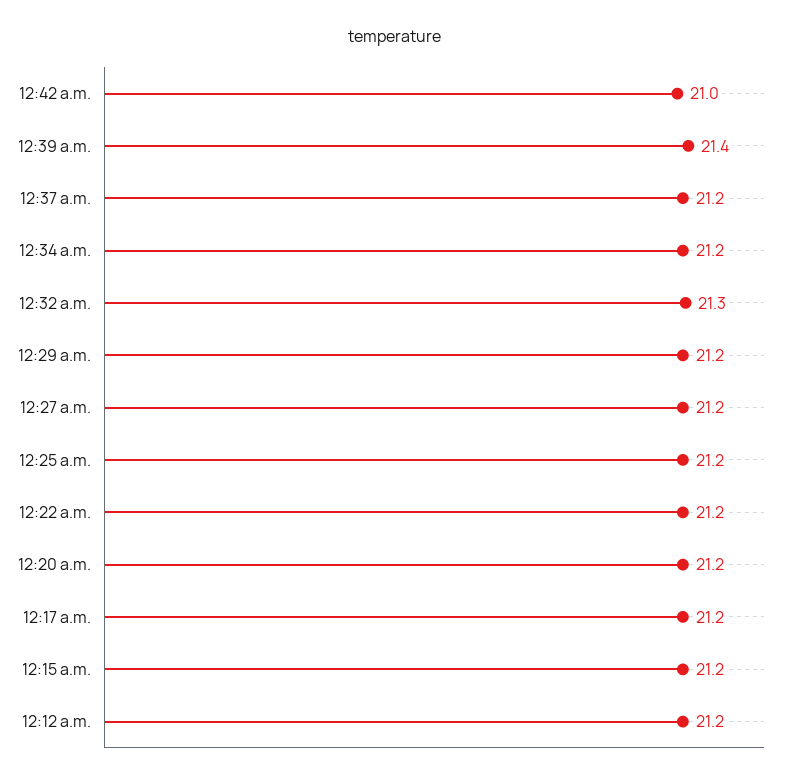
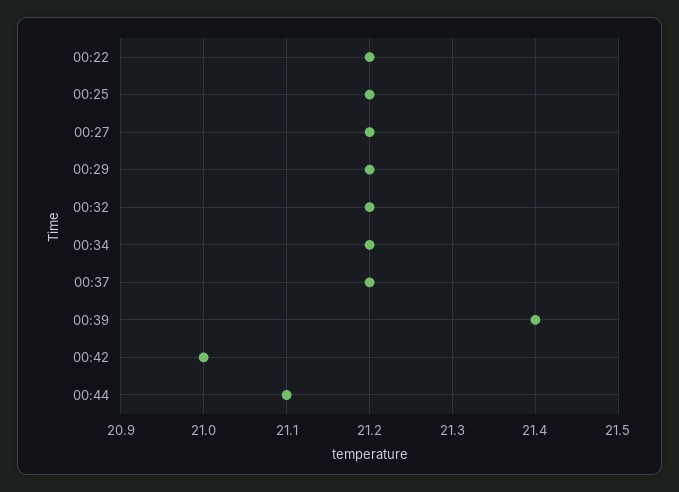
12:32 a.m.: 21.3 -> 21.2
12:20 a.m.: 21.2 -> none
12:17 a.m.: 21.2 -> none
12:15 a.m.: 21.2 -> none
12:12 a.m.: 21.2 -> none
00:44: none -> 21.1

